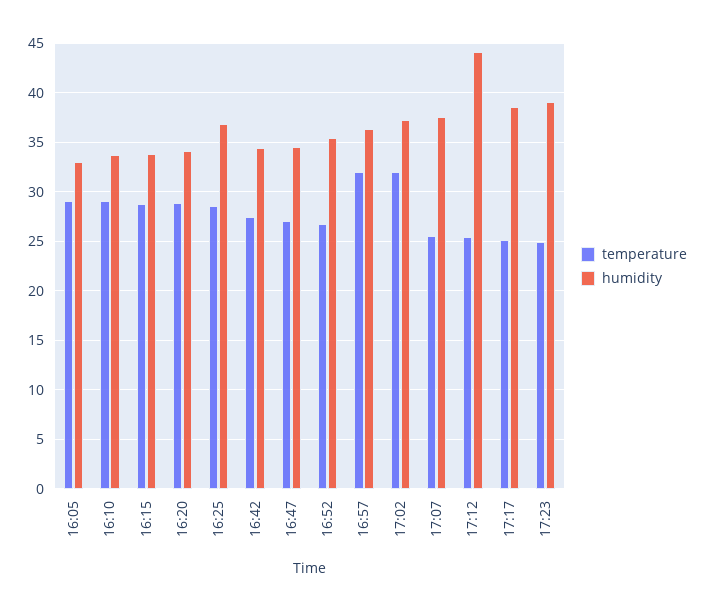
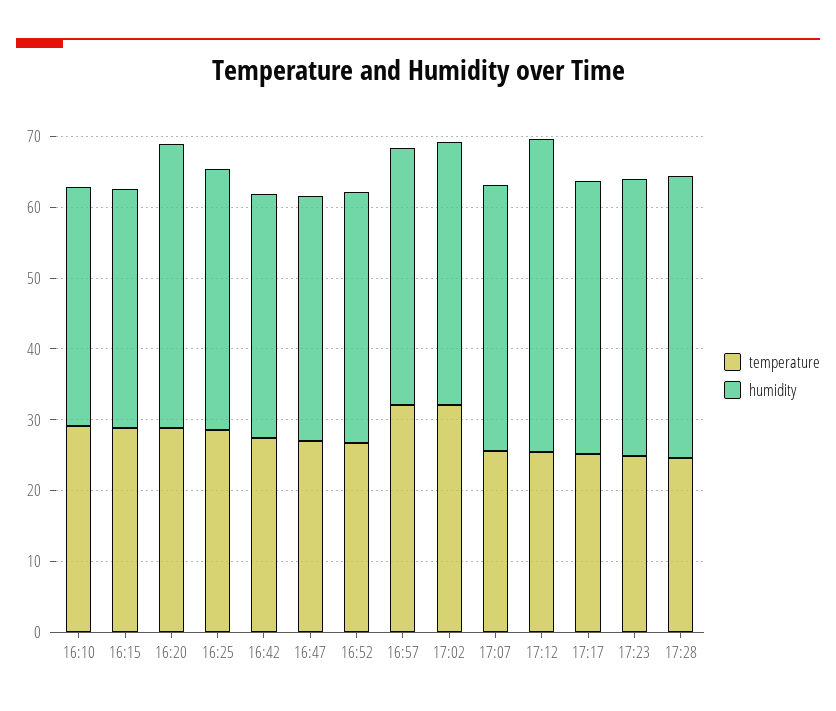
temperature, 16:05: 29 -> none
humidity, 16:05: 33 -> none
humidity, 16:20: 34 -> 40
temperature, 17:28: none -> 24
humidity, 17:28: none -> 40

